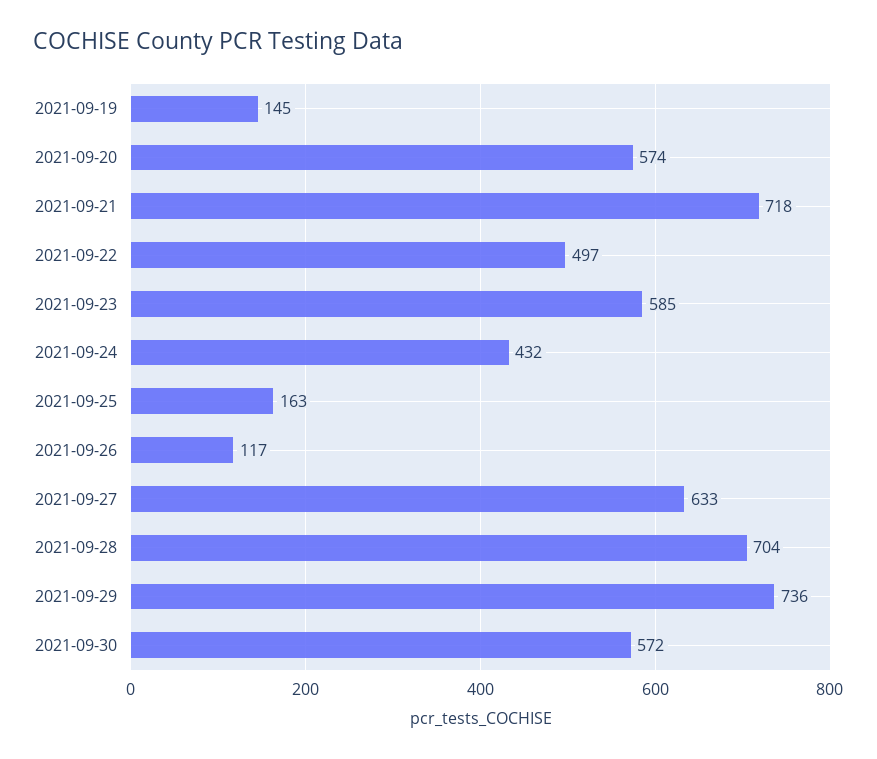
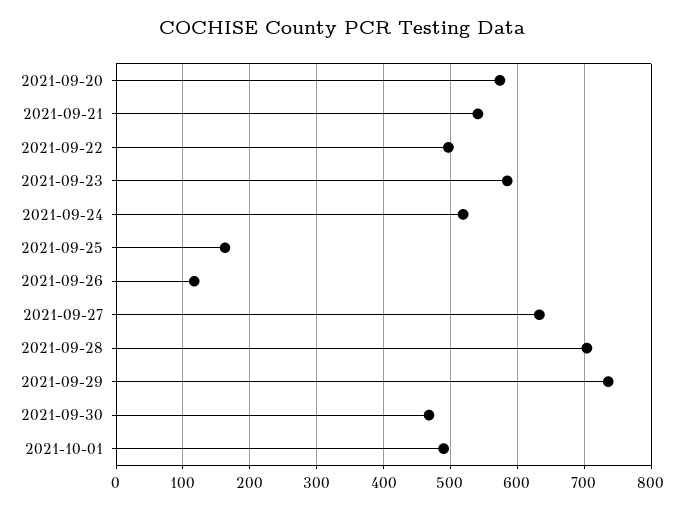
2021-09-19: 145 -> none
2021-09-21: 718 -> 540
2021-09-24: 432 -> 520
2021-09-30: 572 -> 470
2021-10-01: none -> 490

